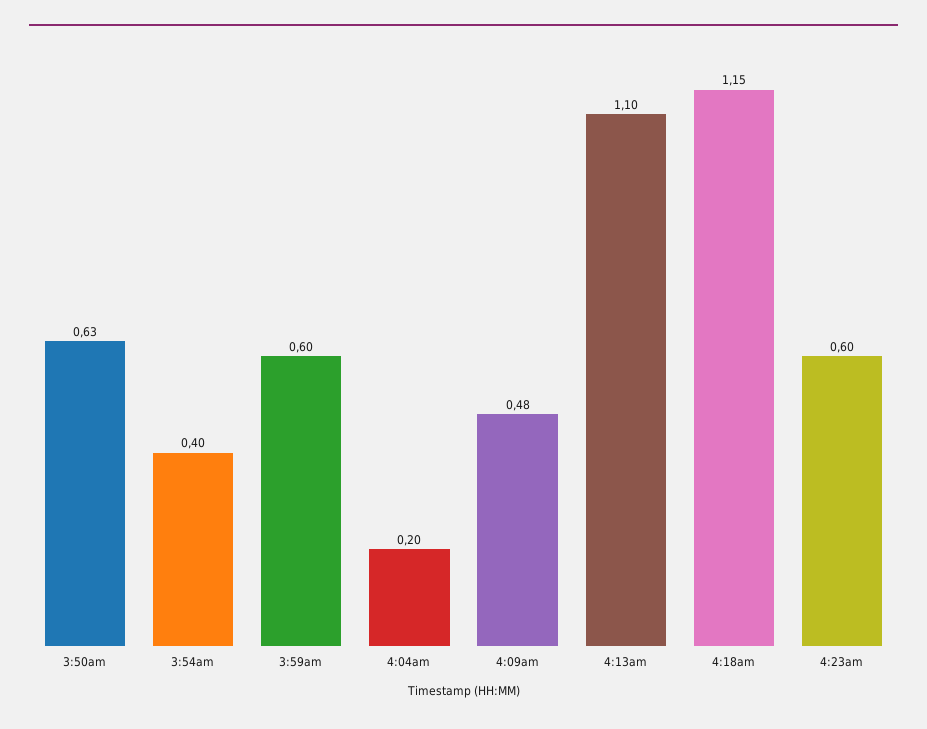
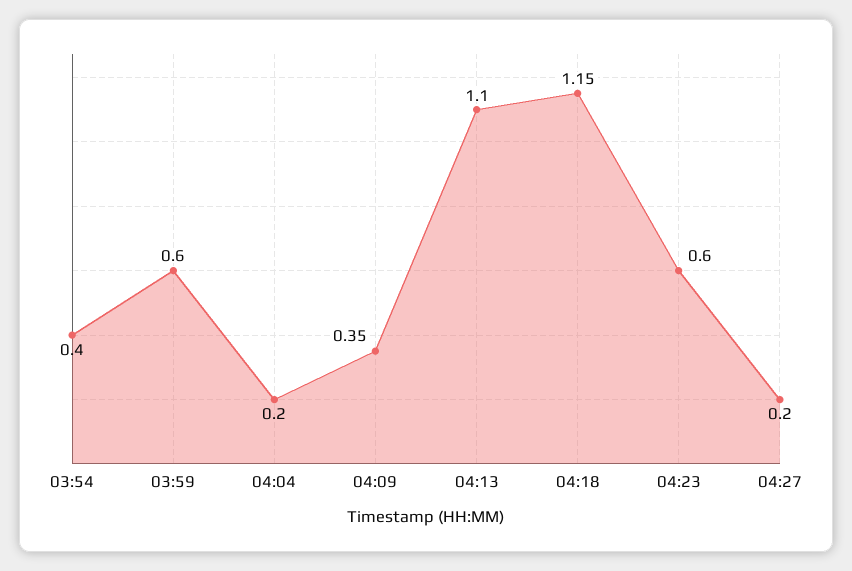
3:50am: 0.63 -> none
4:09am: 0.48 -> 0.35
04:27: none -> 0.2

